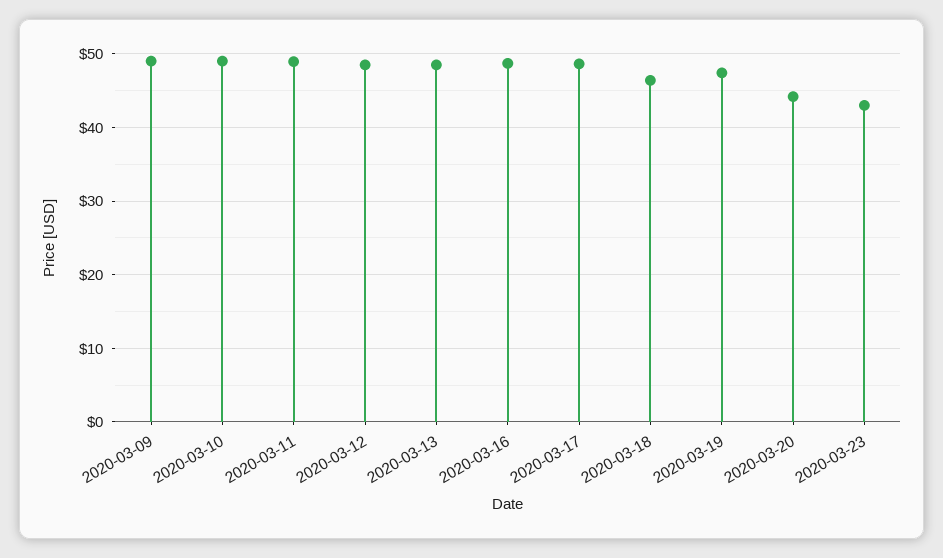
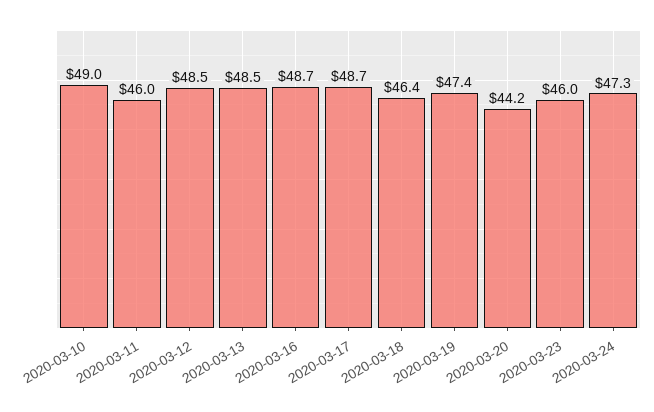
2020-03-09: 49 -> none
2020-03-11: 49 -> 46
2020-03-23: 43 -> 46
2020-03-24: none -> 47.3

